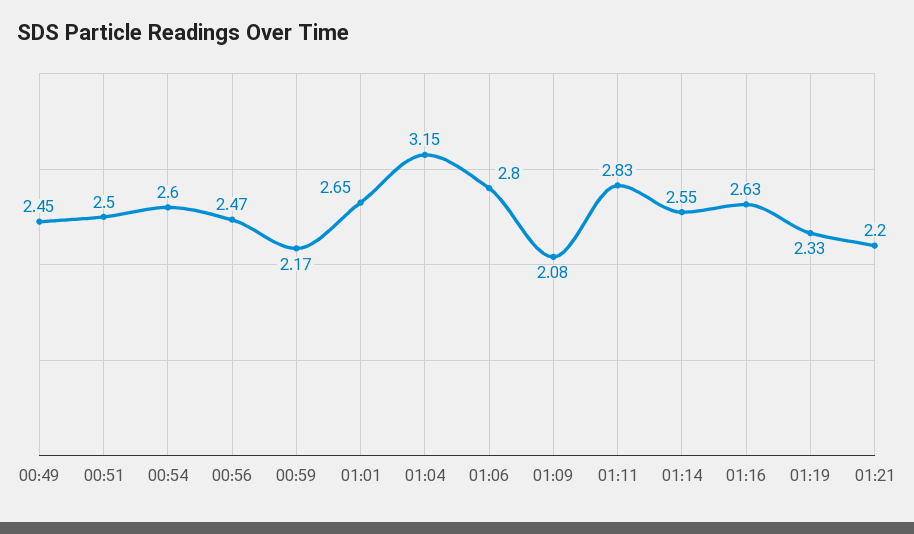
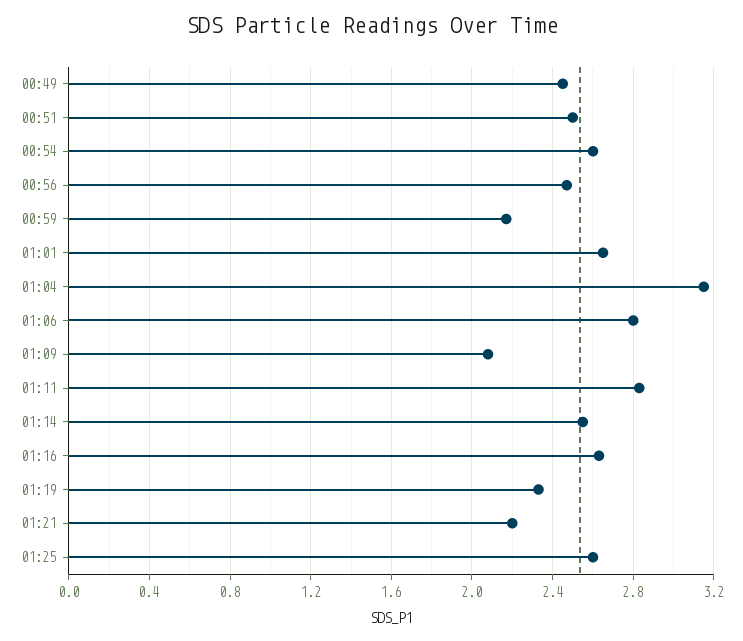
01:25: none -> 2.6

